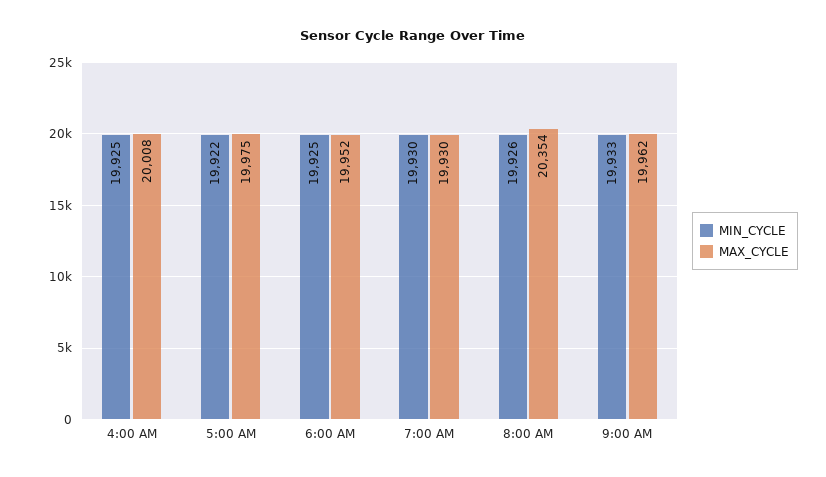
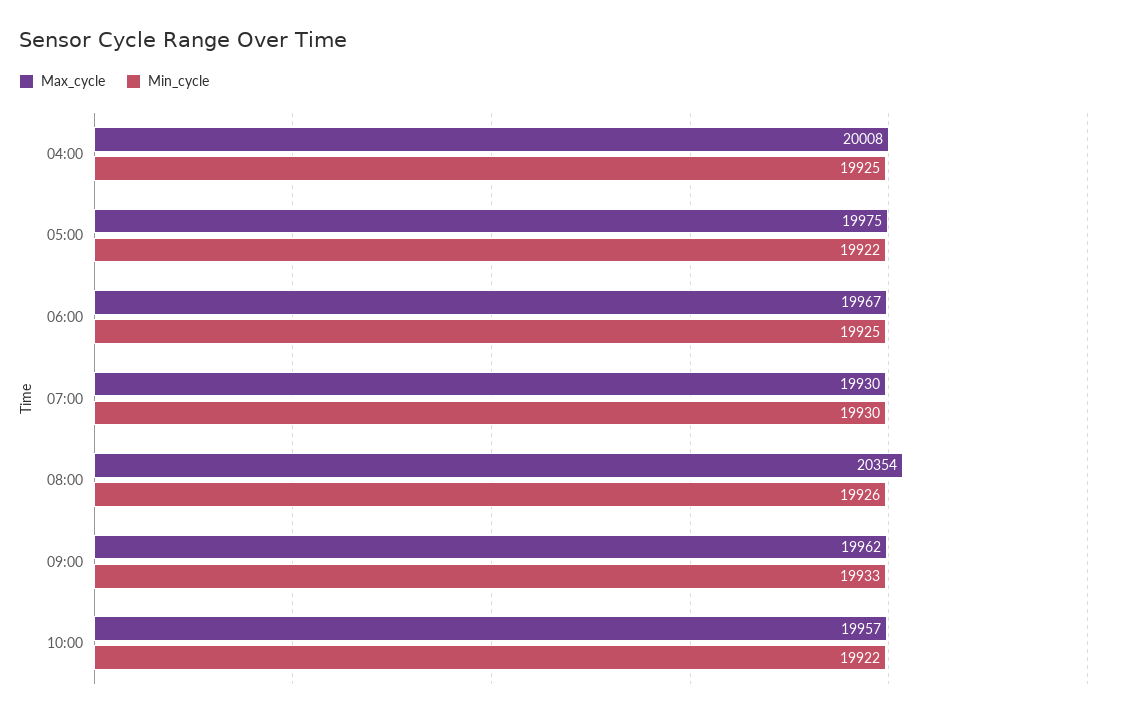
MAX_CYCLE, 6:00 AM: 19952 -> 19967
MAX_CYCLE, 10:00: none -> 19957
MIN_CYCLE, 10:00: none -> 19922

